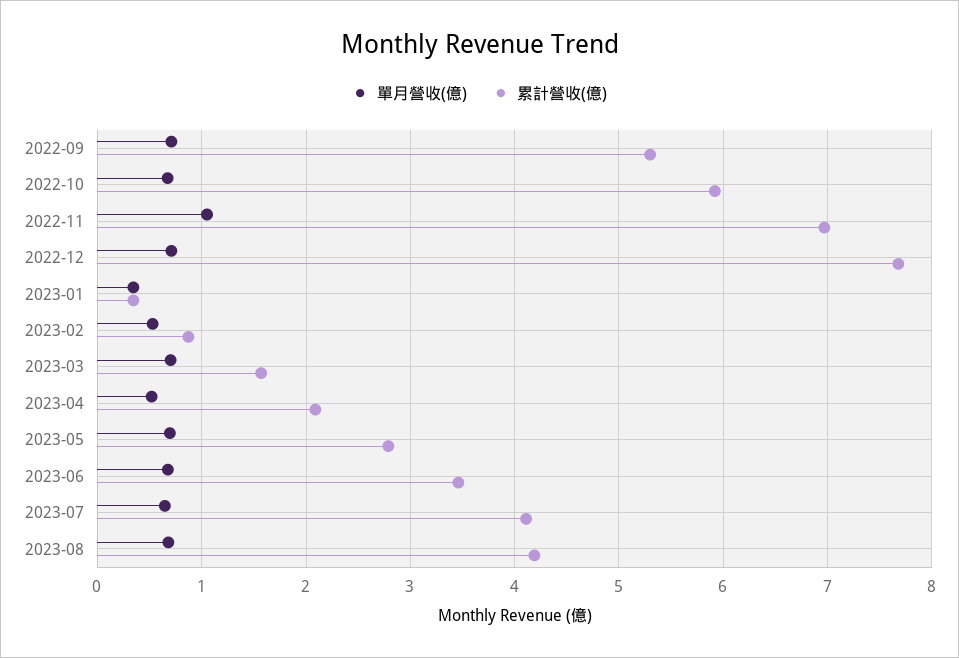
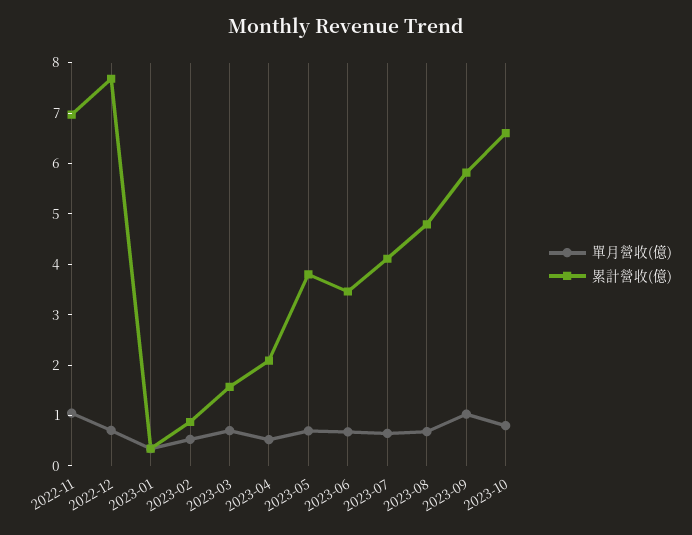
單月營收(億), 2022-09: 0.7 -> none
累計營收(億), 2022-09: 5.3 -> none
單月營收(億), 2022-10: 0.7 -> none
累計營收(億), 2022-10: 5.9 -> none
累計營收(億), 2023-05: 2.8 -> 3.8
累計營收(億), 2023-08: 4.2 -> 4.8
單月營收(億), 2023-09: none -> 1
累計營收(億), 2023-09: none -> 5.8
單月營收(億), 2023-10: none -> 0.8
累計營收(億), 2023-10: none -> 6.6

